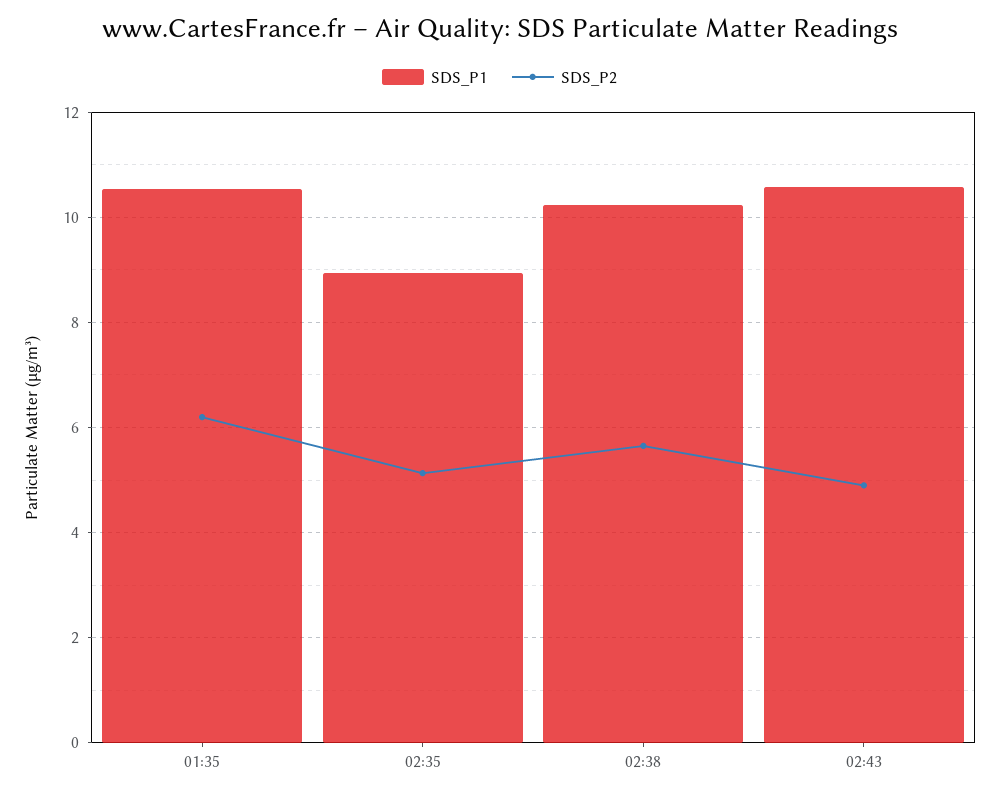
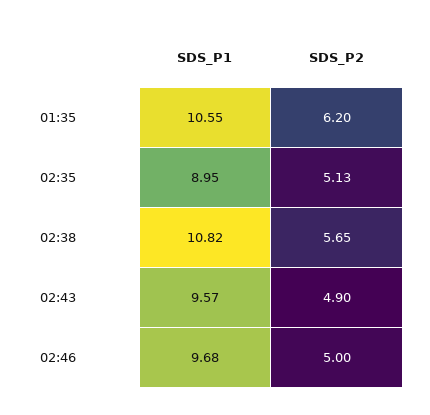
SDS_P1, 02:38: 10.2 -> 10.82
SDS_P1, 02:43: 10.6 -> 9.57
SDS_P1, 02:46: none -> 9.68
SDS_P2, 02:46: none -> 5

